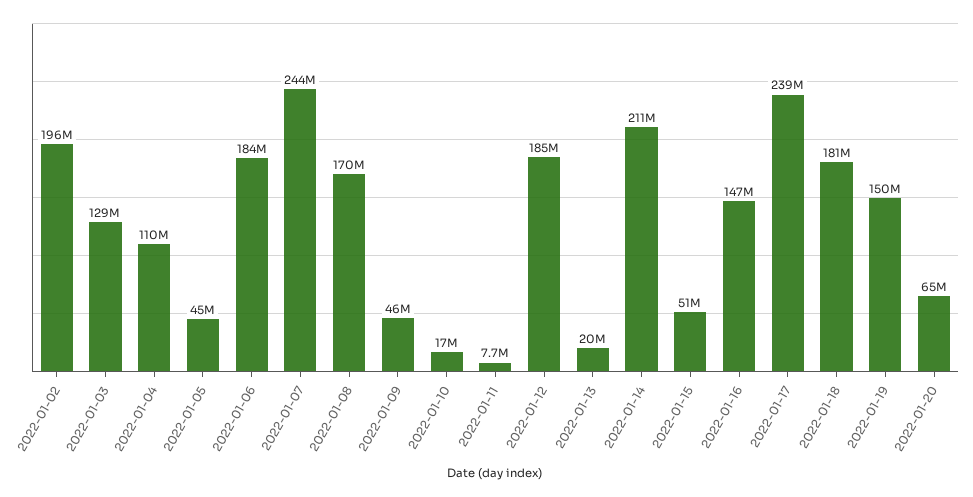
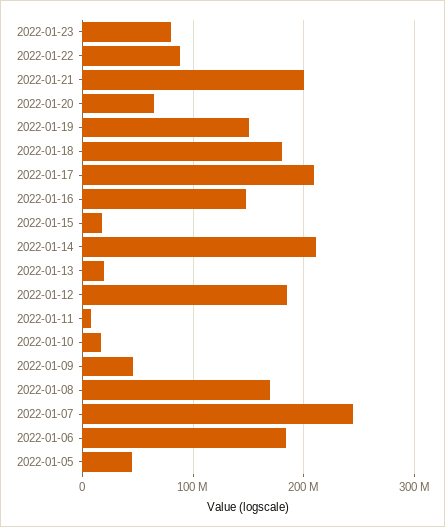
2022-01-02: 196000000 -> none
2022-01-03: 129000000 -> none
2022-01-04: 110000000 -> none
2022-01-15: 51000000 -> 20000000
2022-01-17: 239000000 -> 210000000
2022-01-23: none -> 80000000
2022-01-22: none -> 90000000
2022-01-21: none -> 200000000

